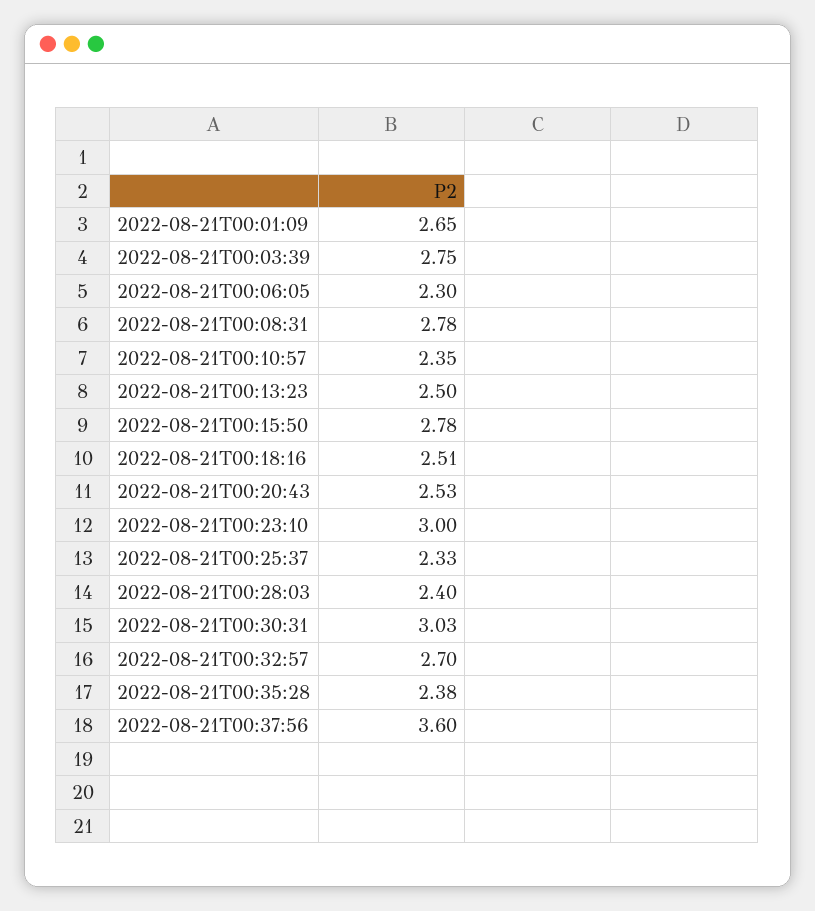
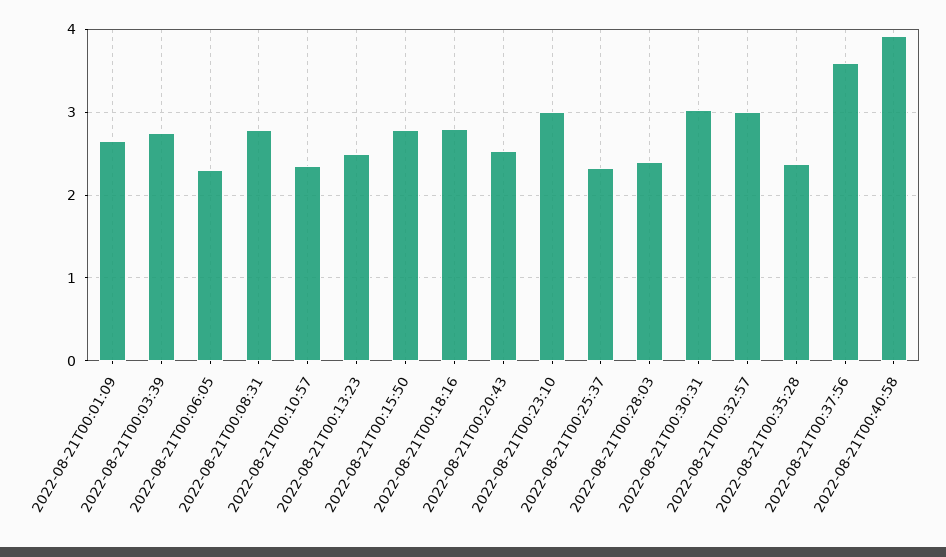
2022-08-21T00:18:16: 2.51 -> 2.8
2022-08-21T00:32:57: 2.7 -> 3
2022-08-21T00:40:58: none -> 3.9

